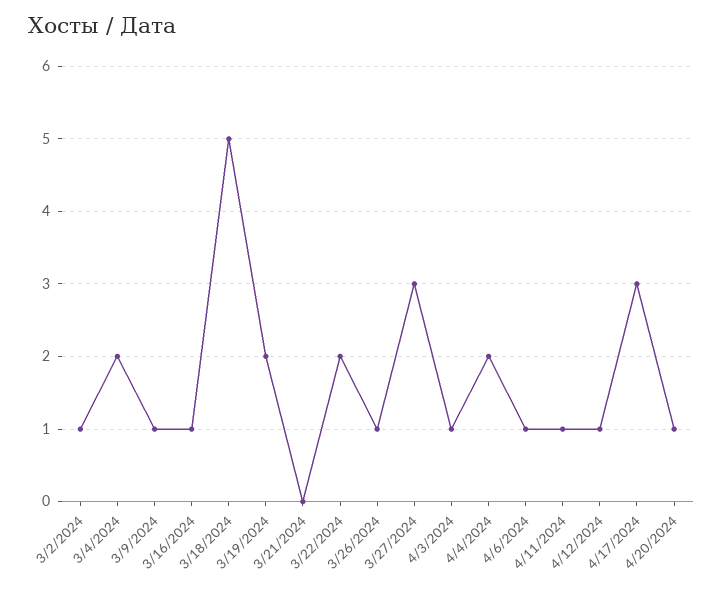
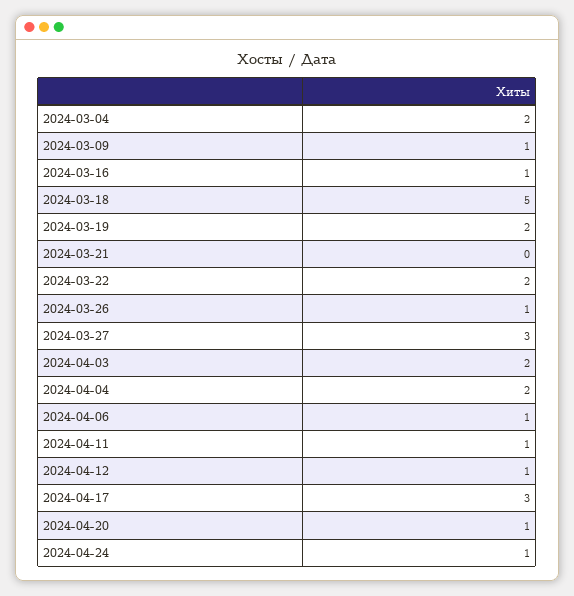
3/2/2024: 1 -> none
4/3/2024: 1 -> 2
2024-04-24: none -> 1

